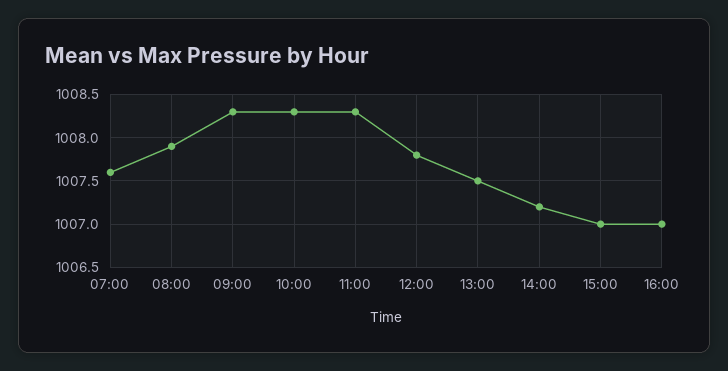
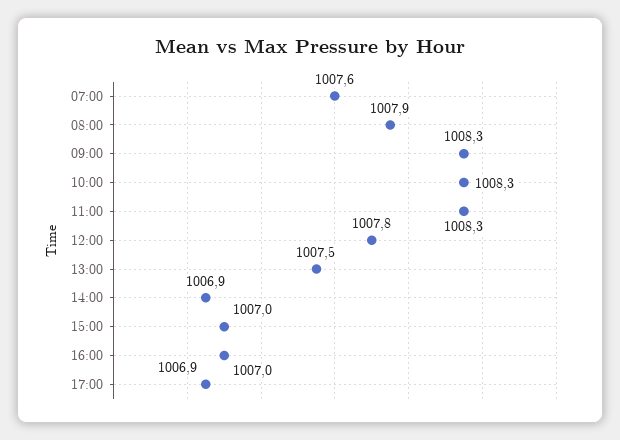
14:00: 1007.2 -> 1006.9
17:00: none -> 1006.9

